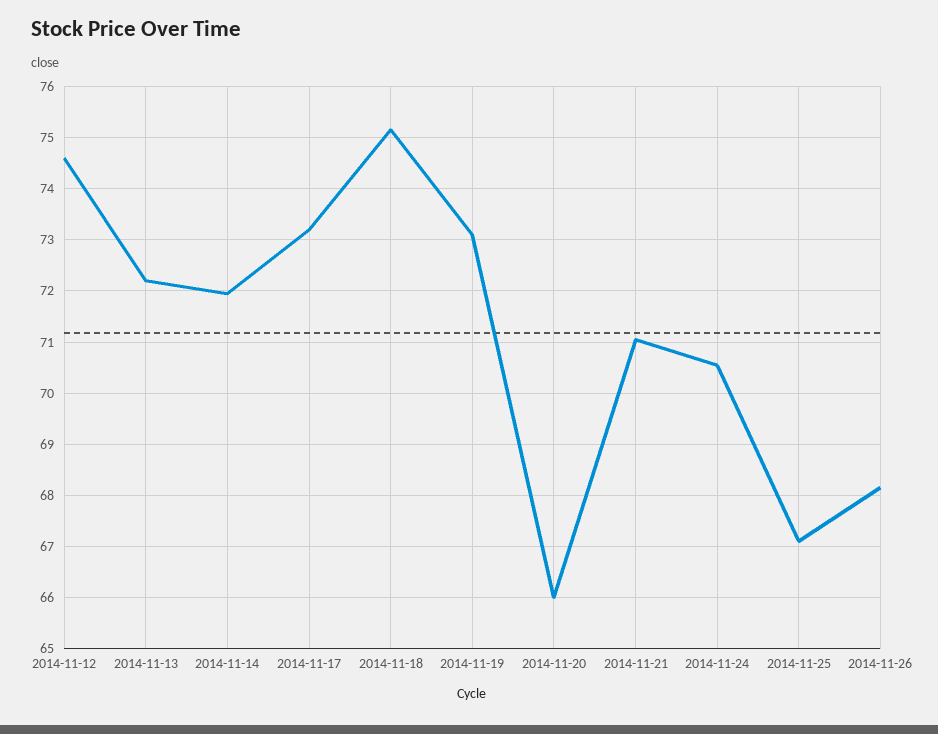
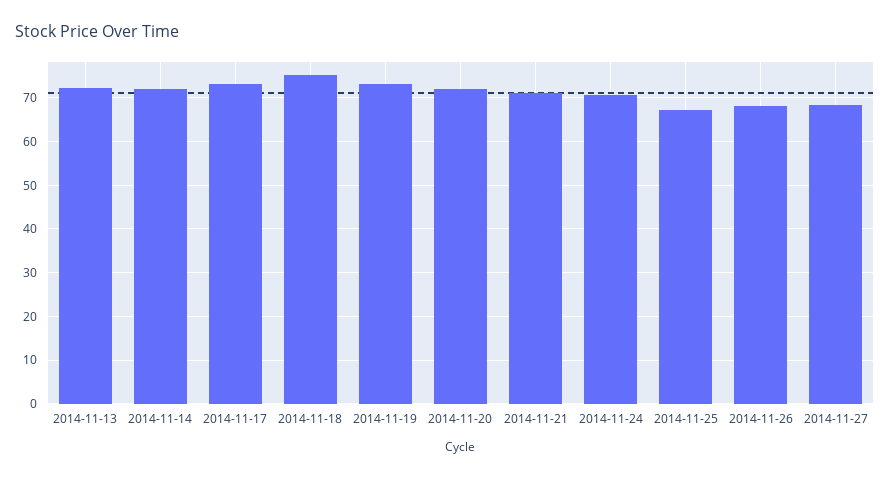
2014-11-12: 74.6 -> none
2014-11-20: 66 -> 72
2014-11-27: none -> 68

